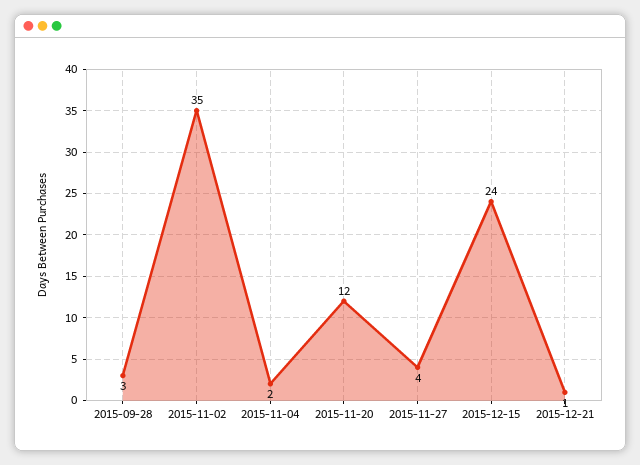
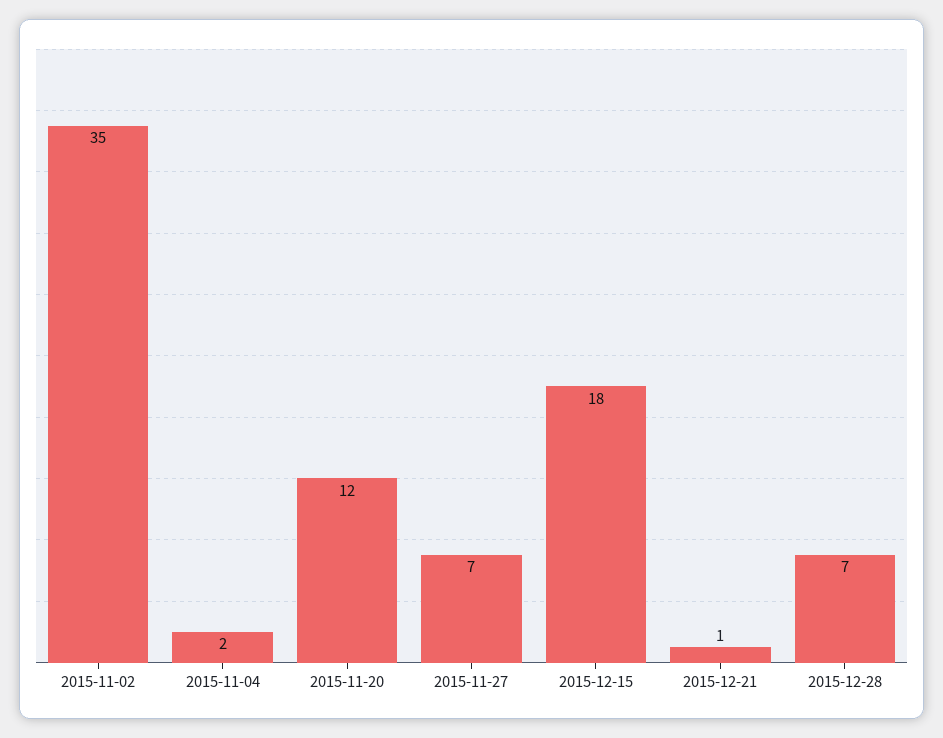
2015-09-28: 3 -> none
2015-11-27: 4 -> 7
2015-12-15: 24 -> 18
2015-12-28: none -> 7

